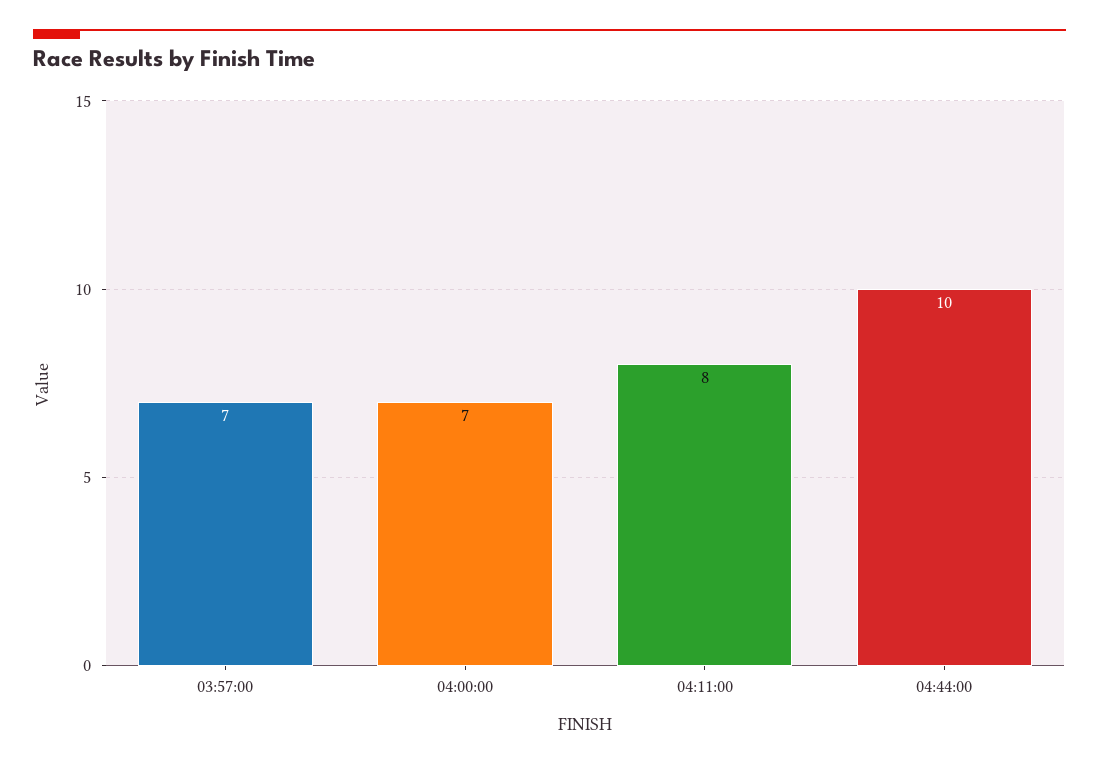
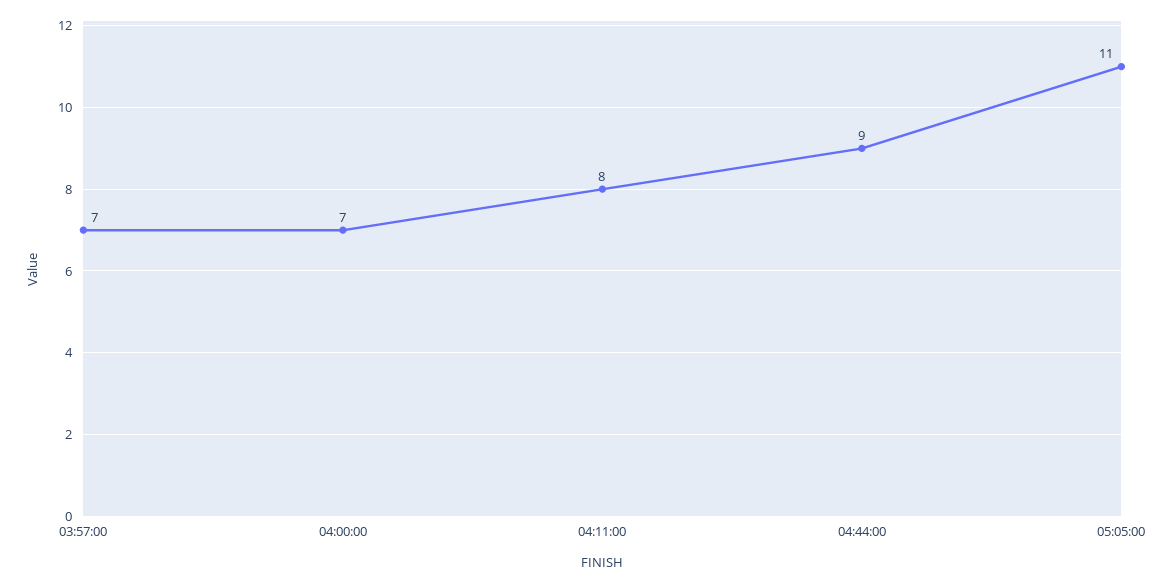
04:44:00: 10 -> 9
05:05:00: none -> 11

